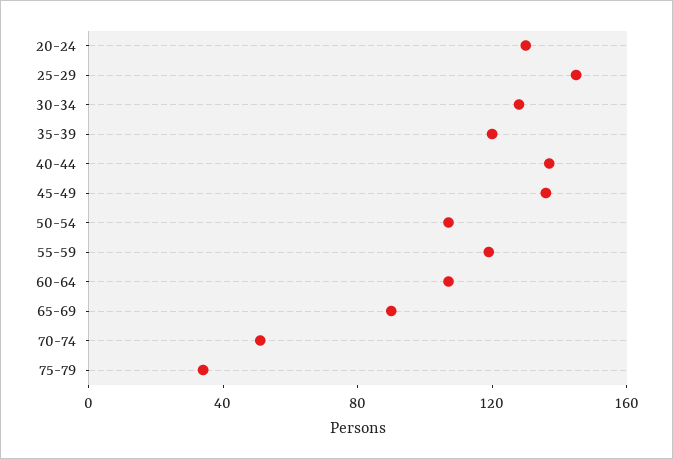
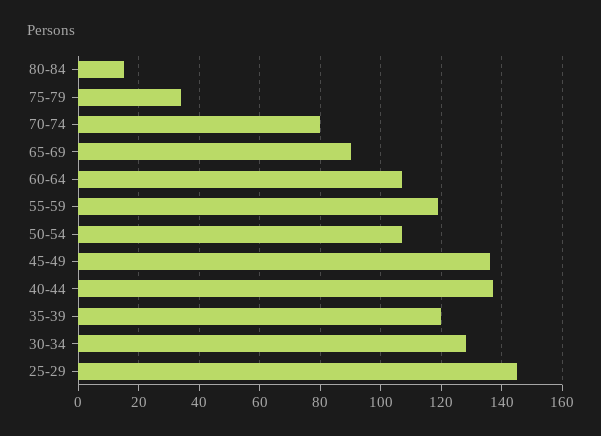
20-24: 130 -> none
70-74: 50 -> 80
80-84: none -> 15

